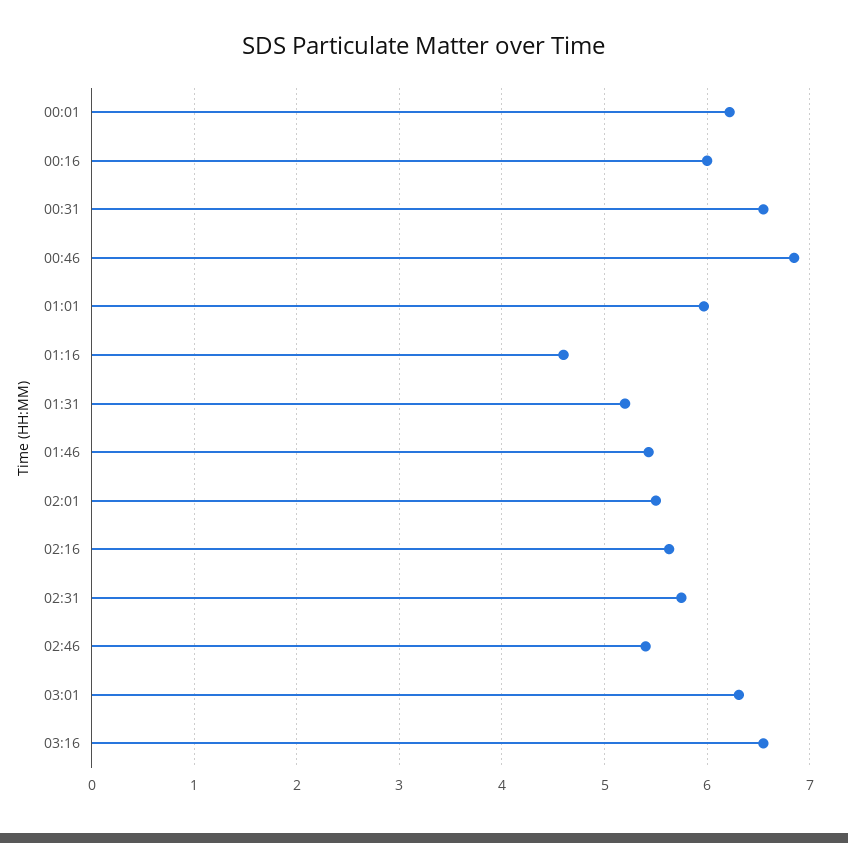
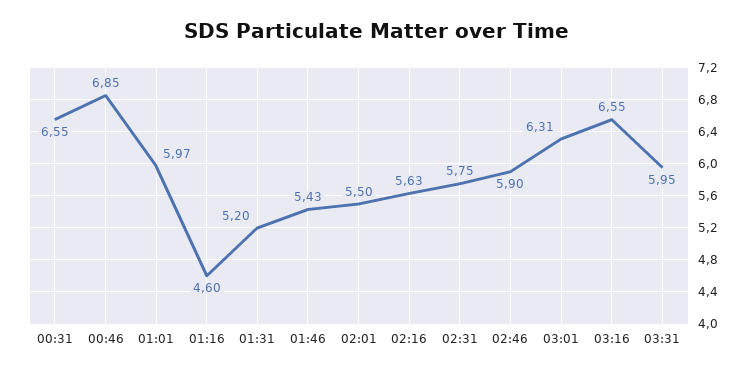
00:01: 6.2 -> none
00:16: 6 -> none
02:46: 5.4 -> 5.9
03:31: none -> 5.95

